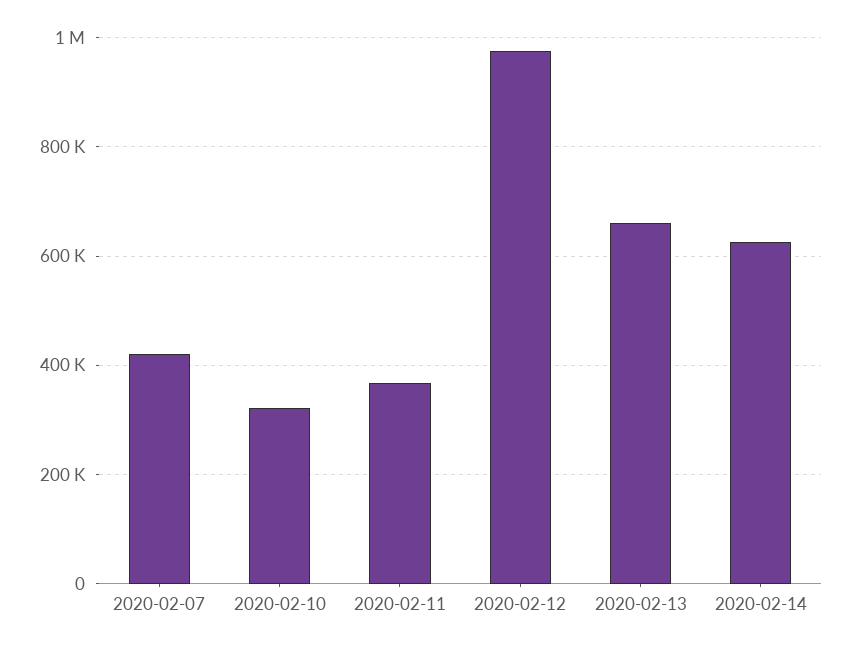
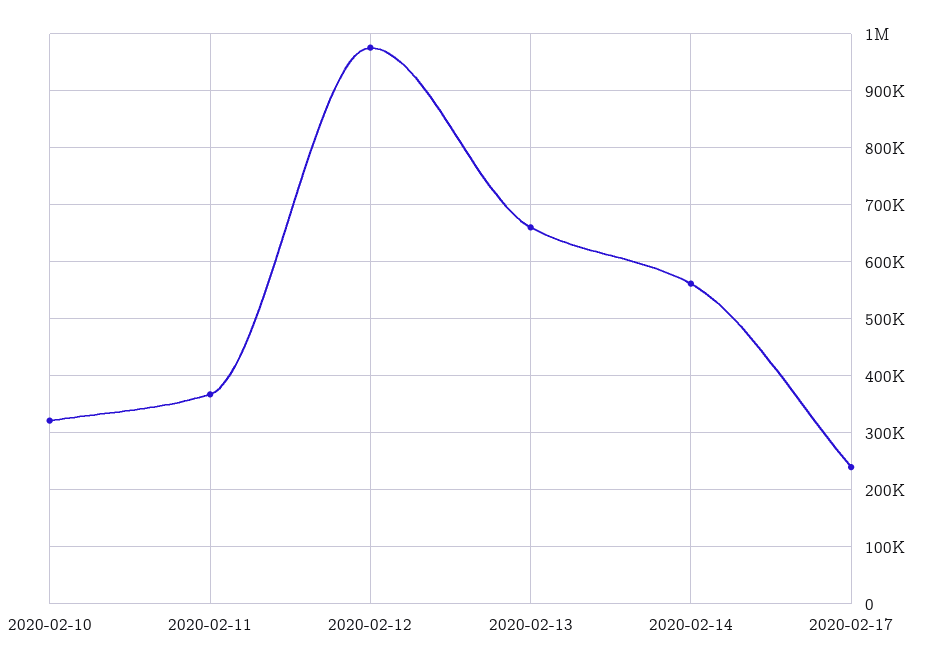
2020-02-07: 420000 -> none
2020-02-14: 620000 -> 560000
2020-02-17: none -> 240000

